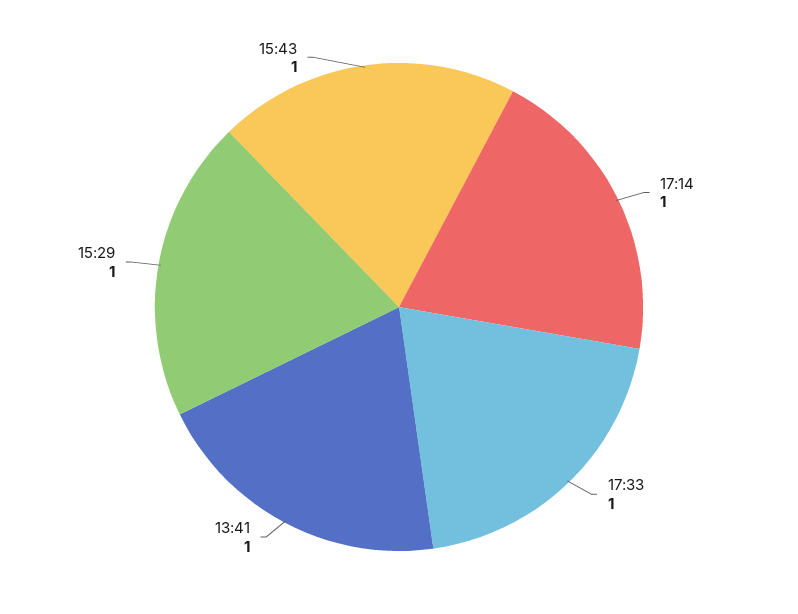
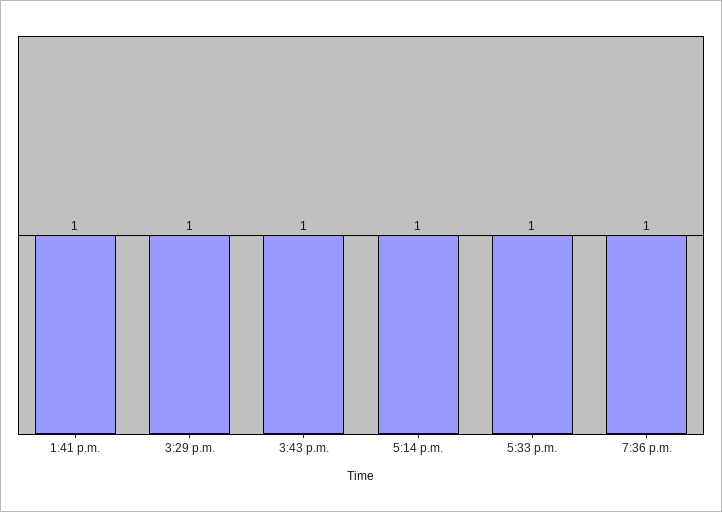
7:36 p.m.: none -> 1

